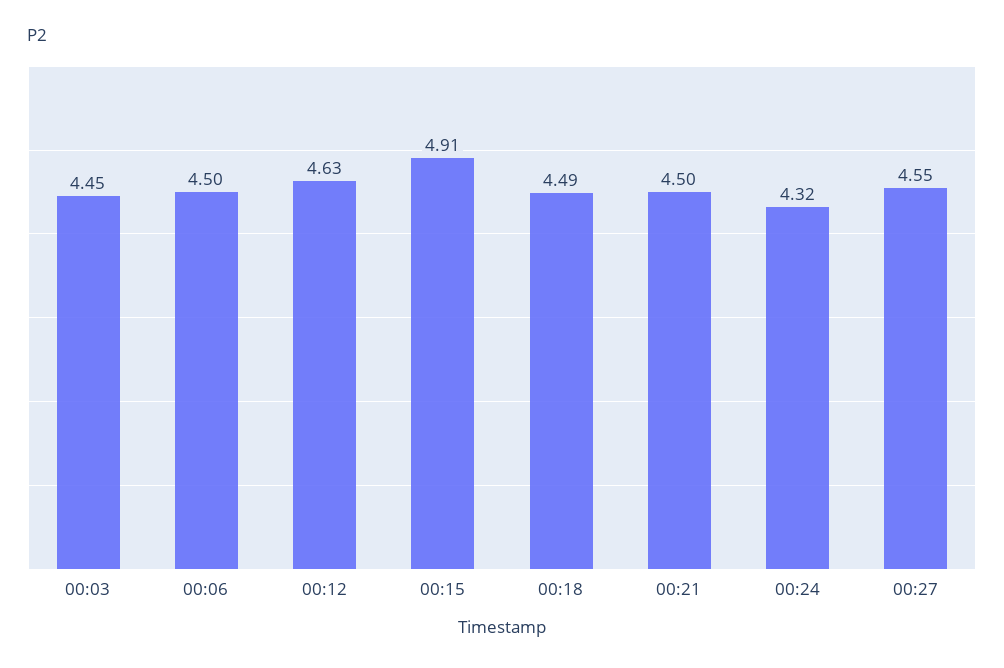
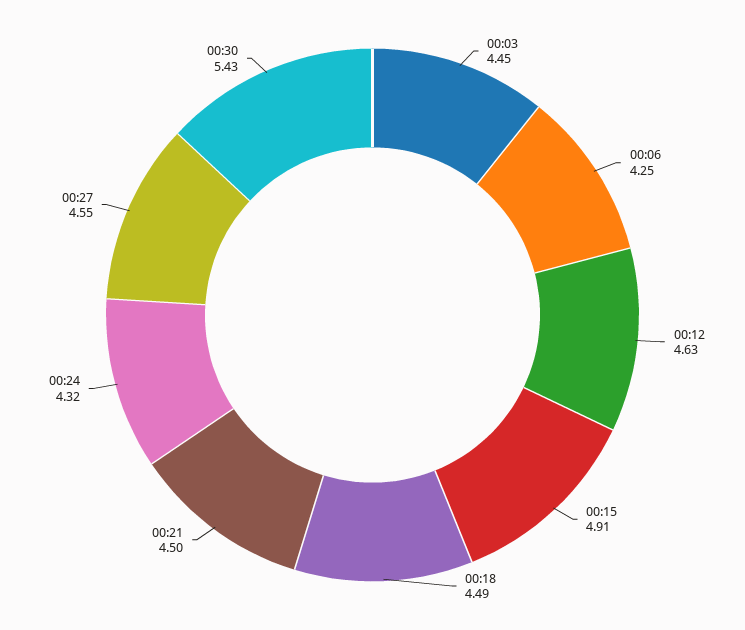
00:06: 4.5 -> 4.25
00:30: none -> 5.43

